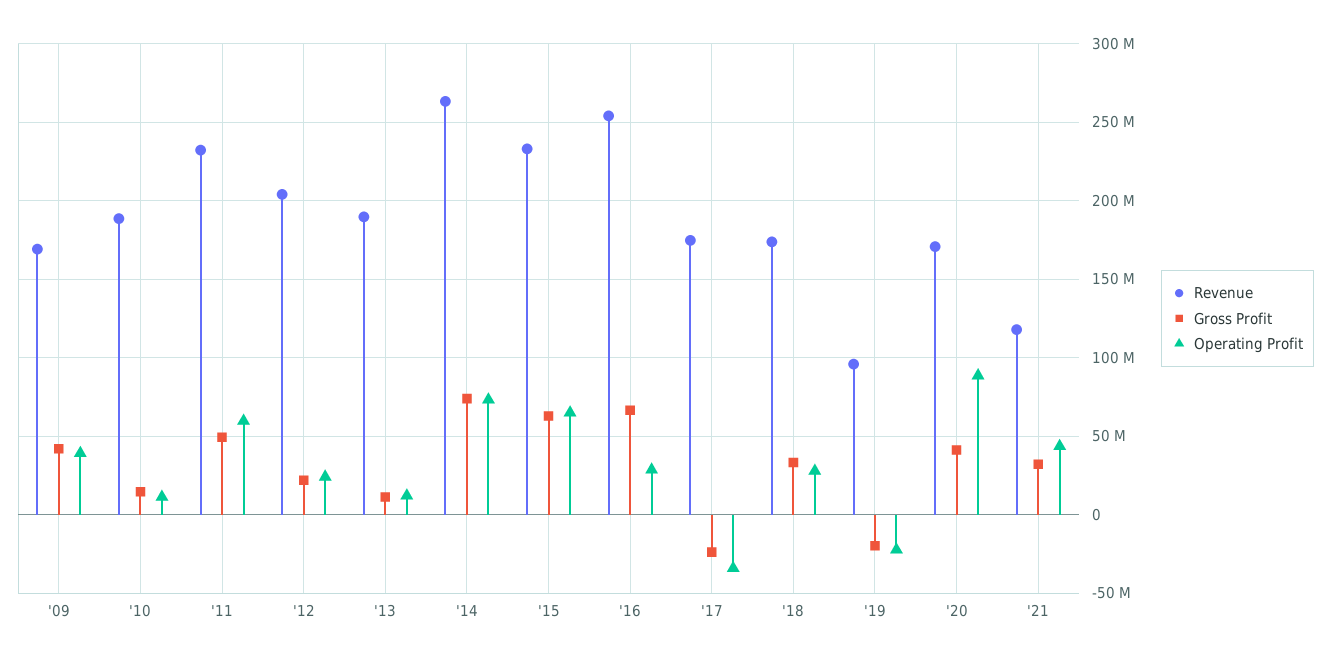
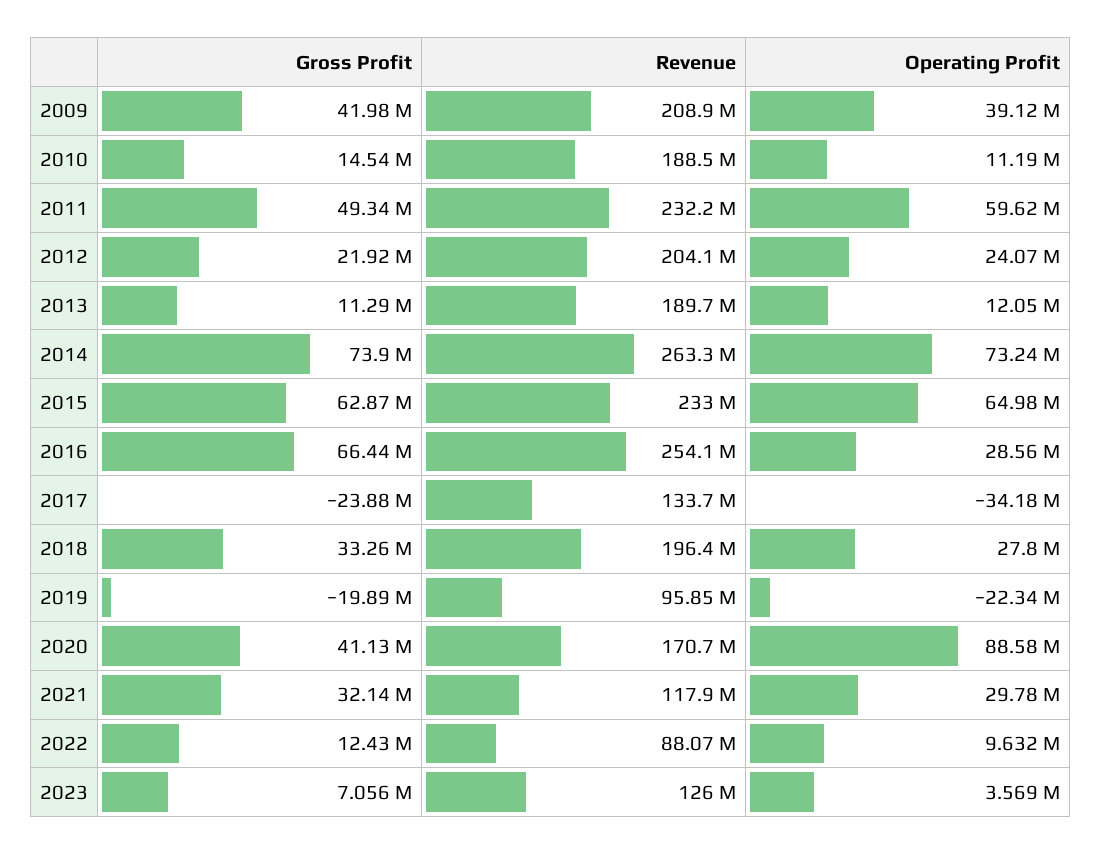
Revenue, '09: 170000000 -> 208900000
Revenue, '17: 175000000 -> 133700000
Revenue, '18: 175000000 -> 196400000
Operating Profit, '21: 45000000 -> 29780000
Gross Profit, 2022: none -> 12430000
Revenue, 2022: none -> 88070000
Operating Profit, 2022: none -> 9632000
Gross Profit, 2023: none -> 7056000
Revenue, 2023: none -> 126000000
Operating Profit, 2023: none -> 3569000

